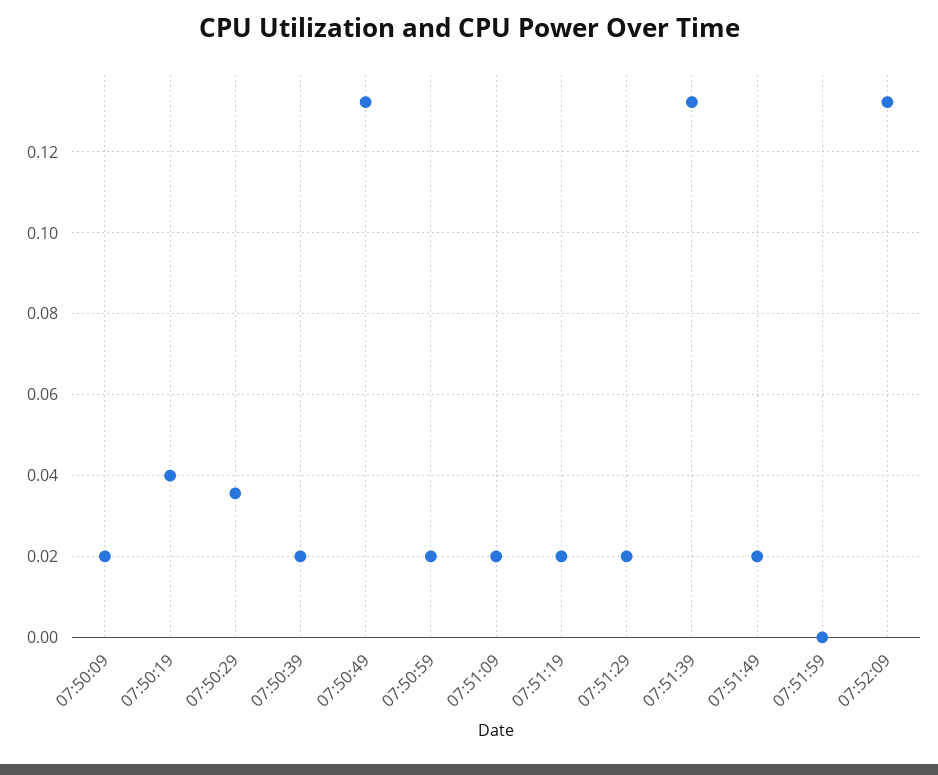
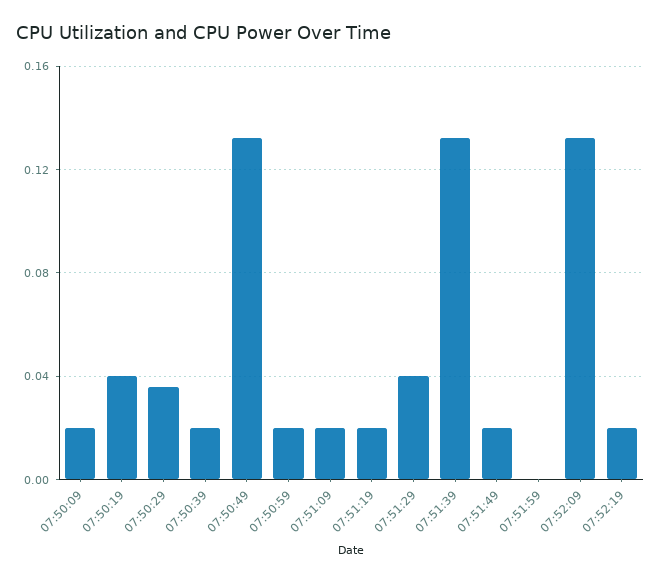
07:51:29: 0.02 -> 0.04
07:52:19: none -> 0.02

